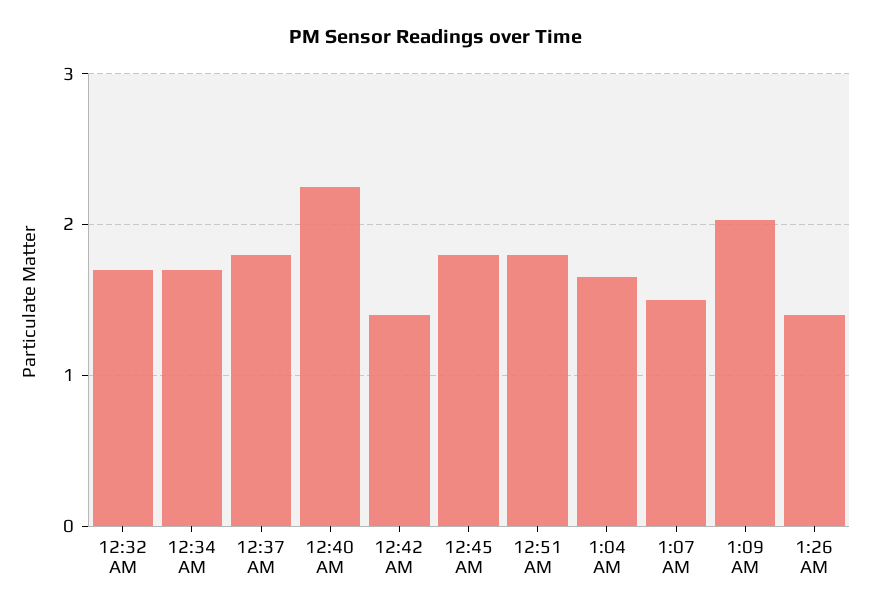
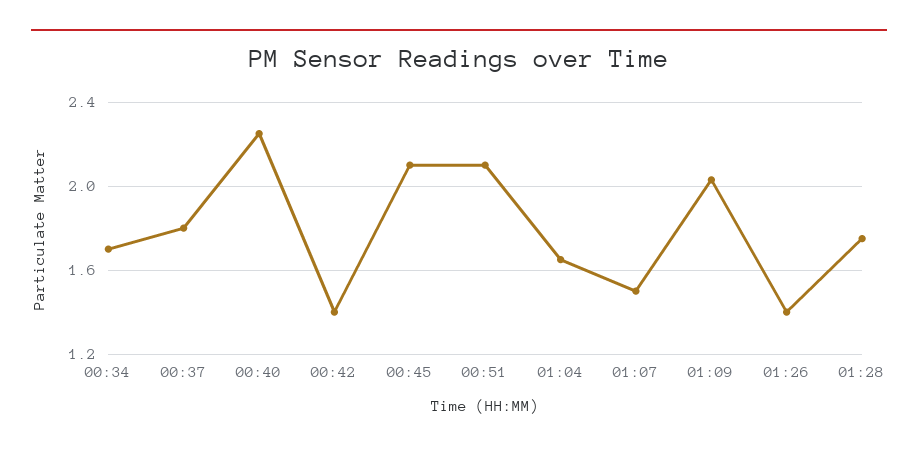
12:32 AM: 1.7 -> none
12:45 AM: 1.8 -> 2.1
12:51 AM: 1.8 -> 2.1
01:28: none -> 1.75

